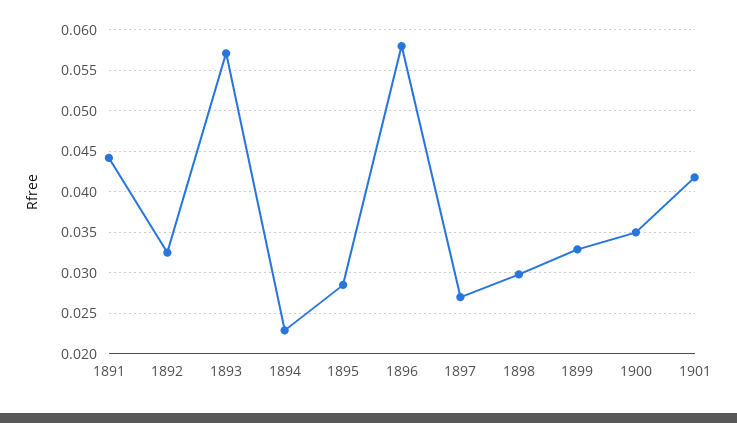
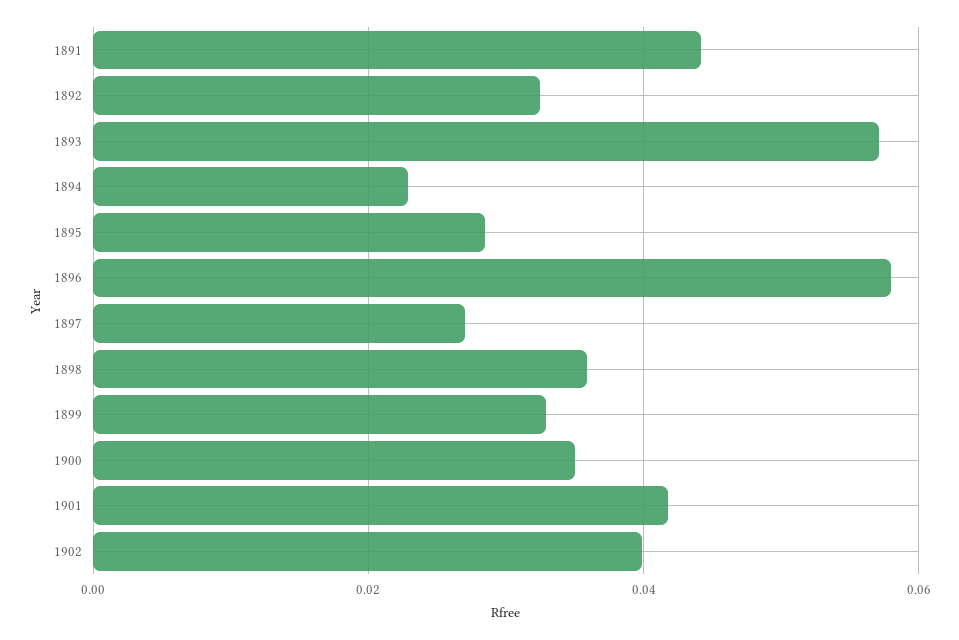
1898: 0.03 -> 0.036
1902: none -> 0.04

